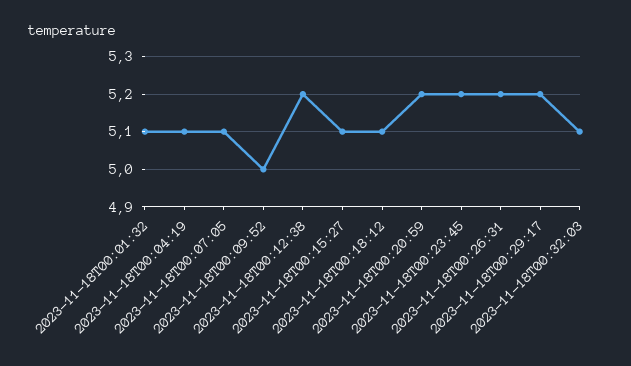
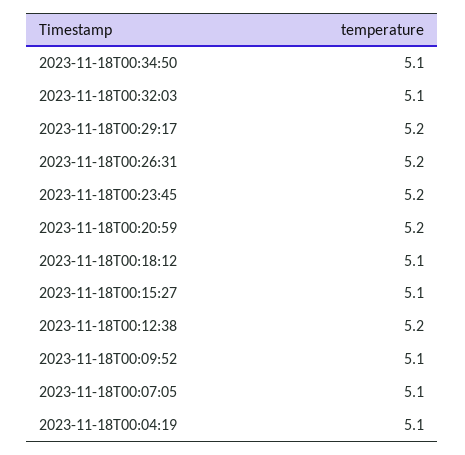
2023-11-18T00:01:32: 5.1 -> none
2023-11-18T00:09:52: 5 -> 5.1
2023-11-18T00:34:50: none -> 5.1

